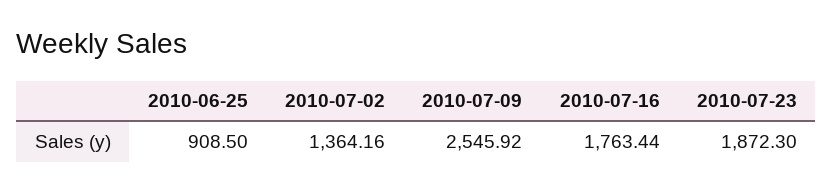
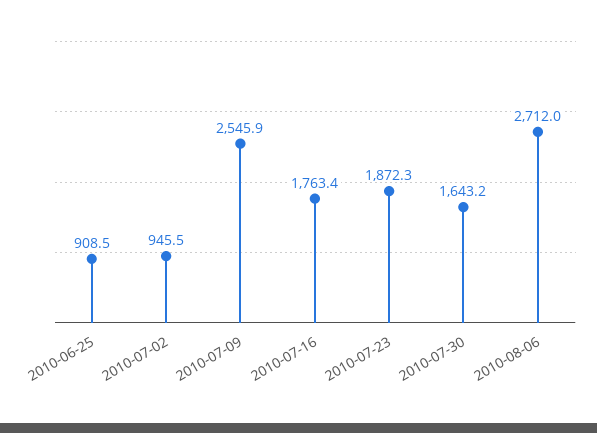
2010-07-02: 1364.16 -> 945.5
2010-07-30: none -> 1643.2
2010-08-06: none -> 2712

